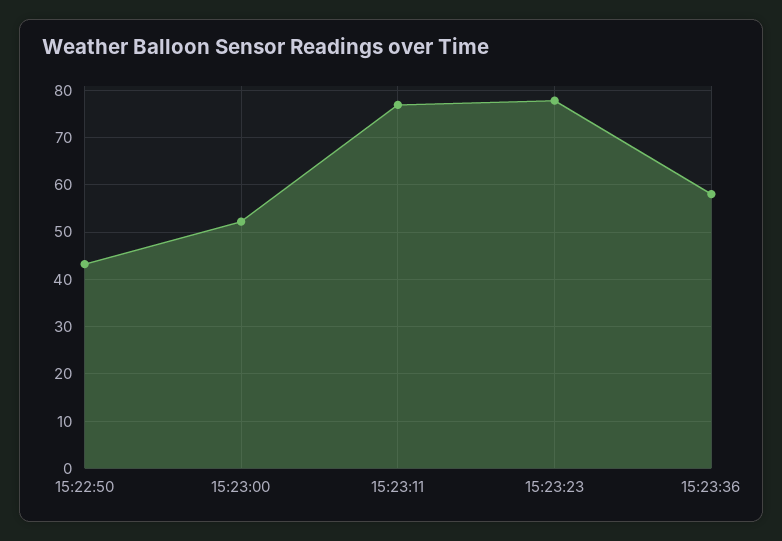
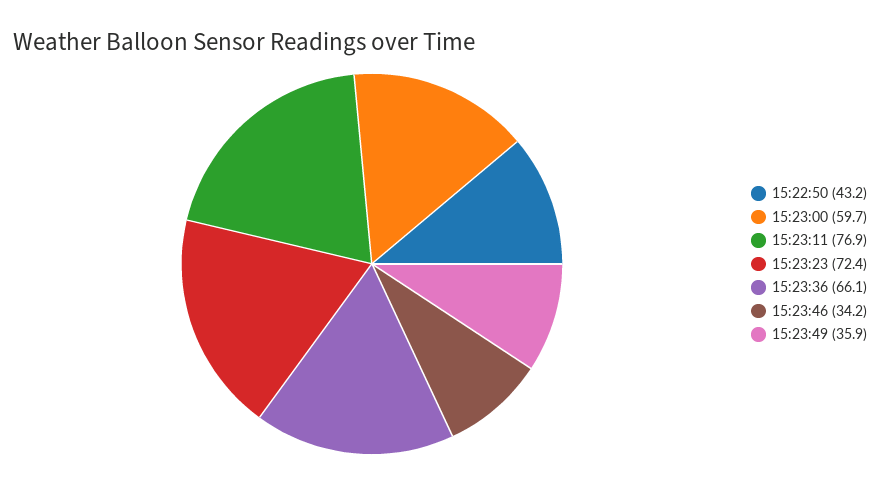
15:23:00: 52 -> 59.7
15:23:23: 78 -> 72.4
15:23:36: 58 -> 66.1
15:23:46: none -> 34.2
15:23:49: none -> 35.9

